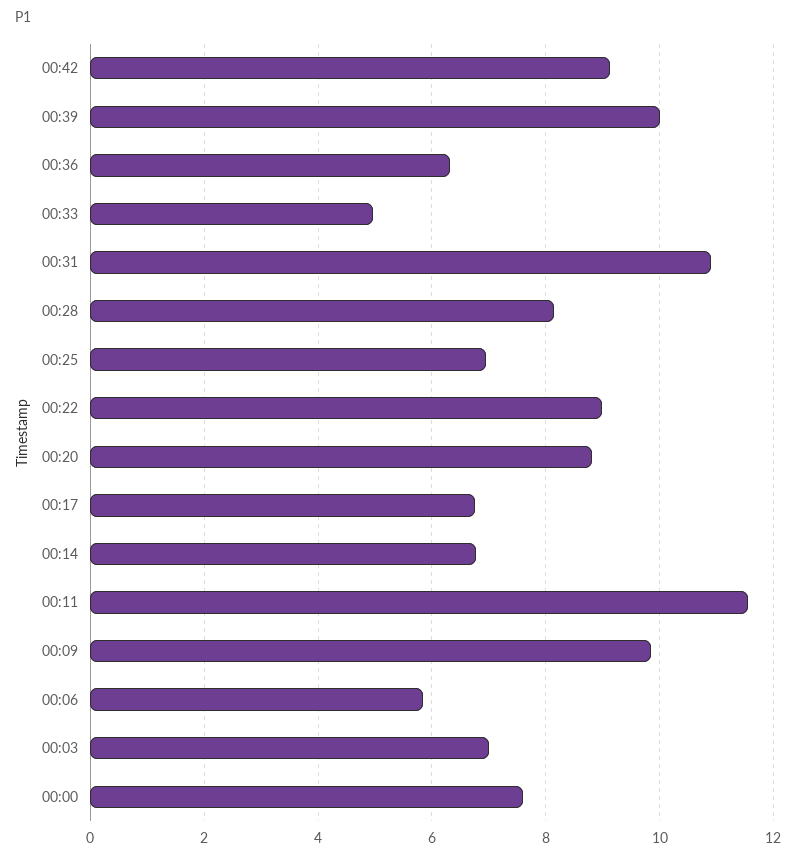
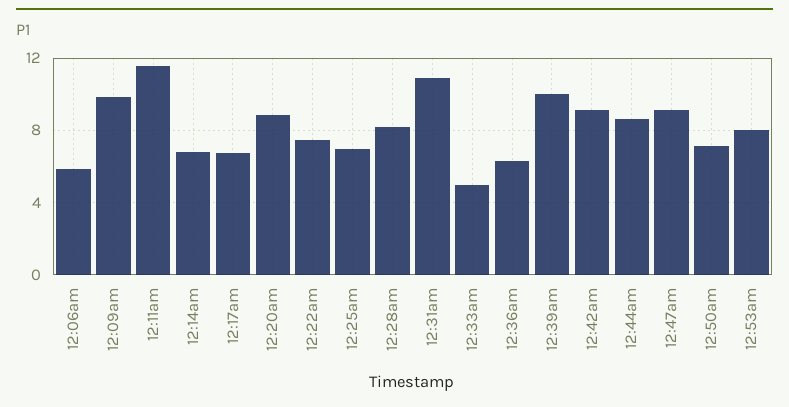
00:22: 9 -> 7.5
00:03: 7 -> none
00:00: 7.6 -> none
12:44am: none -> 8.5
12:47am: none -> 9
12:50am: none -> 7
12:53am: none -> 8

